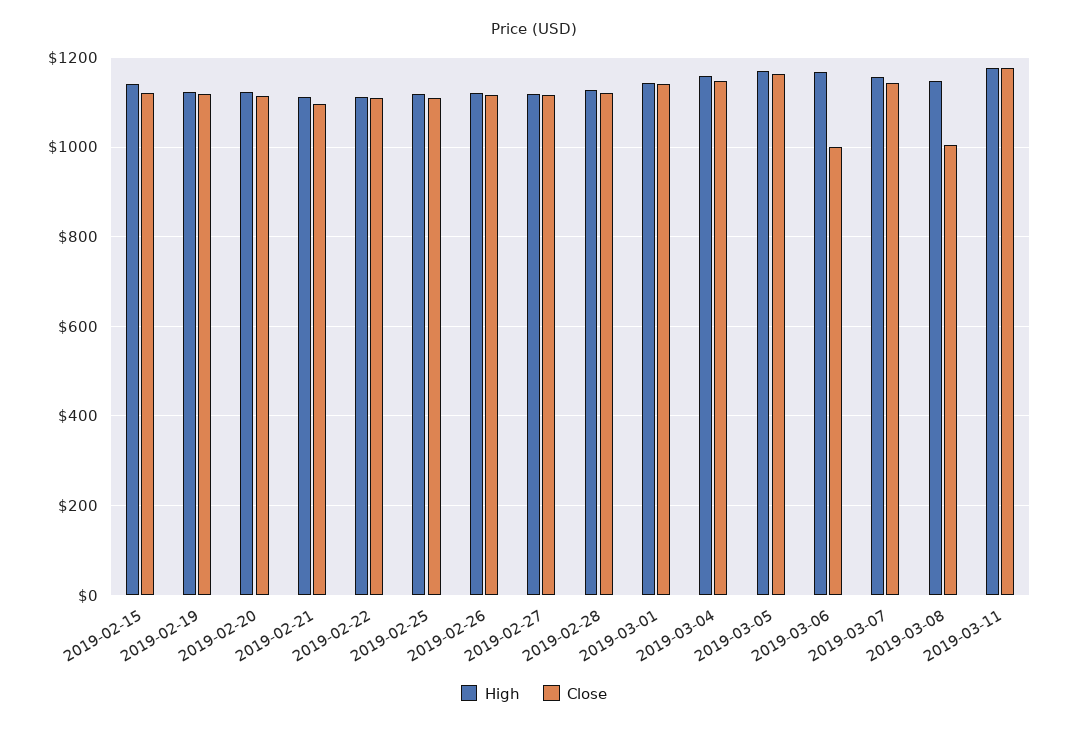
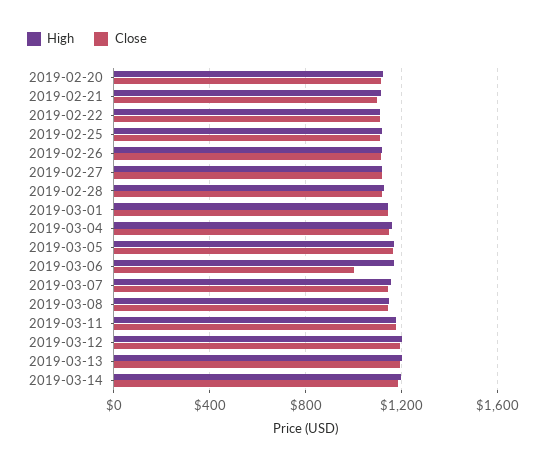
High, 2019-02-15: 1140 -> none
Close, 2019-02-15: 1120 -> none
High, 2019-02-19: 1120 -> none
Close, 2019-02-19: 1120 -> none
Close, 2019-03-08: 1000 -> 1150
High, 2019-03-12: none -> 1200
Close, 2019-03-12: none -> 1200
High, 2019-03-13: none -> 1200
Close, 2019-03-13: none -> 1200
High, 2019-03-14: none -> 1200
Close, 2019-03-14: none -> 1200

